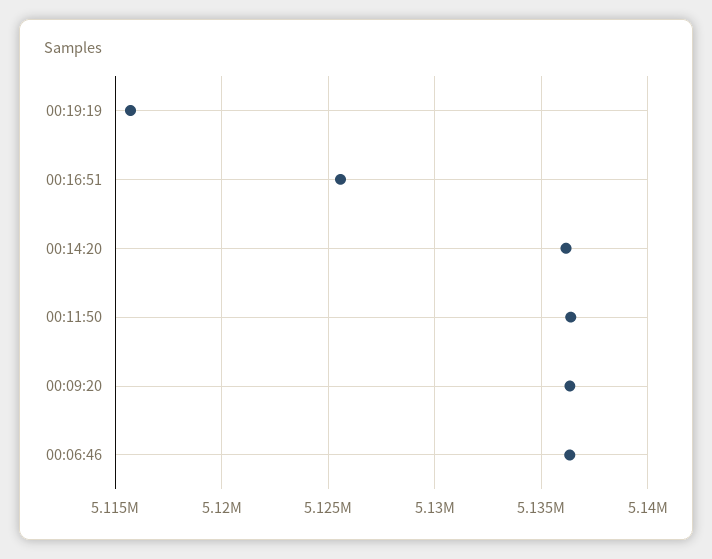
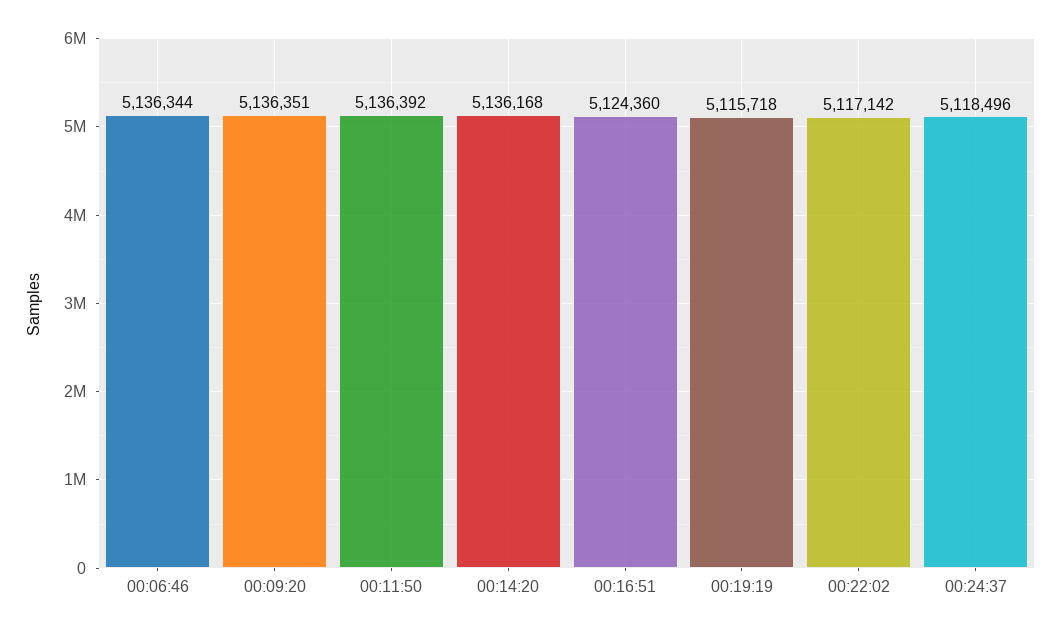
00:16:51: 5125500 -> 5124360
00:22:02: none -> 5117142
00:24:37: none -> 5118496

